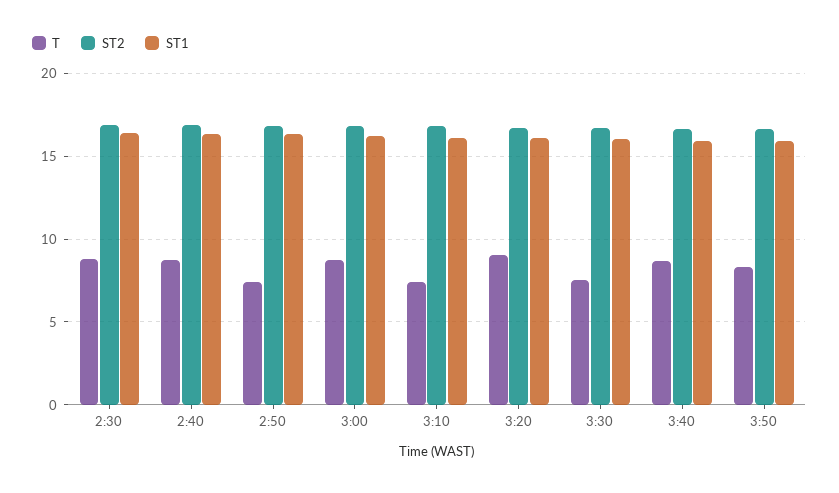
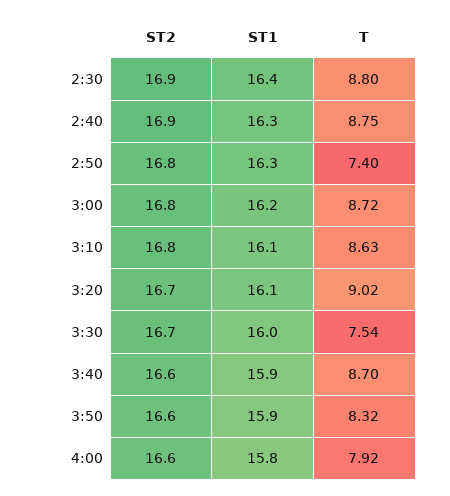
T, 3:10: 7.5 -> 8.63
ST2, 4:00: none -> 16.6
ST1, 4:00: none -> 15.8
T, 4:00: none -> 7.92

